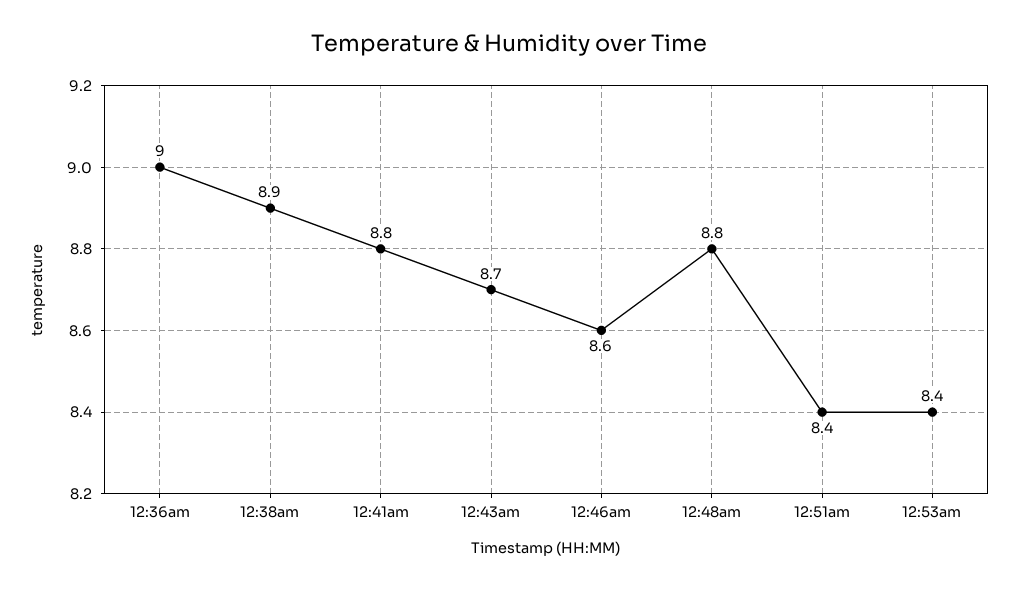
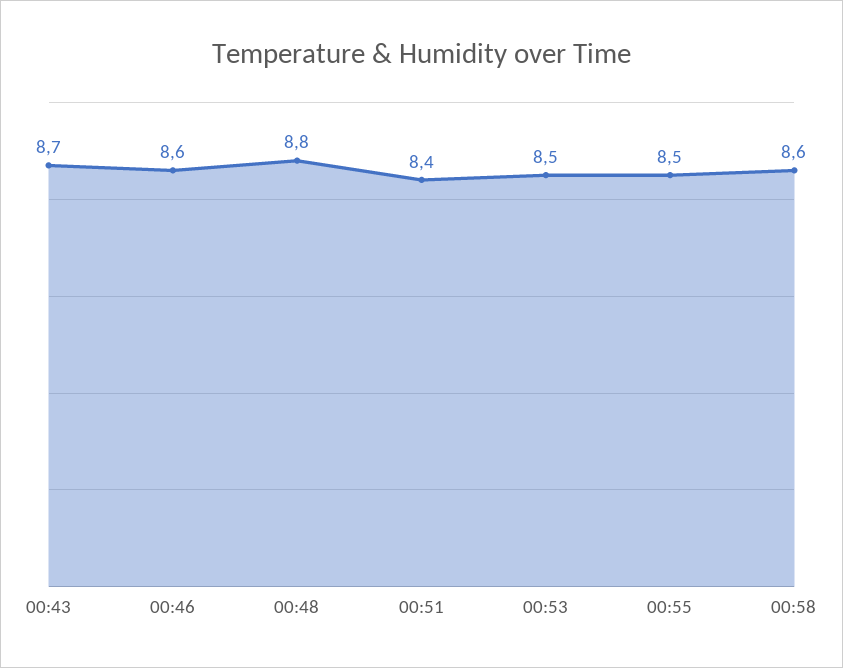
12:36am: 9 -> none
12:38am: 8.9 -> none
12:41am: 8.8 -> none
12:53am: 8.4 -> 8.5
00:55: none -> 8.5
00:58: none -> 8.6

